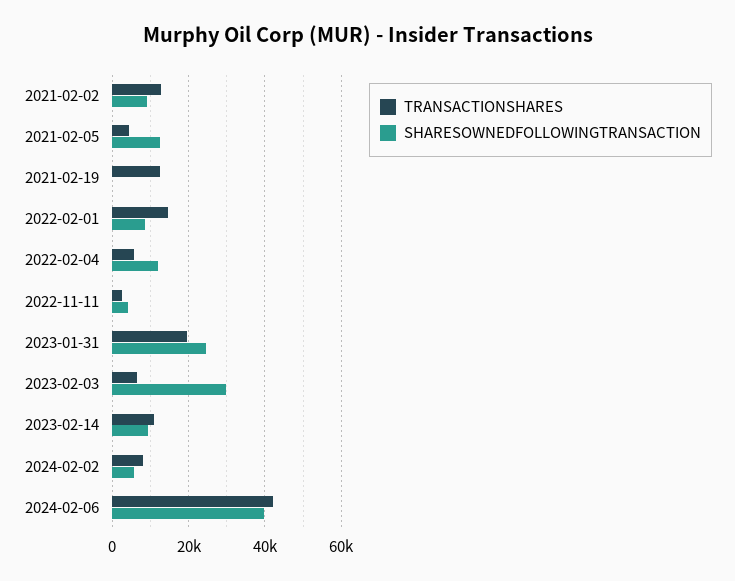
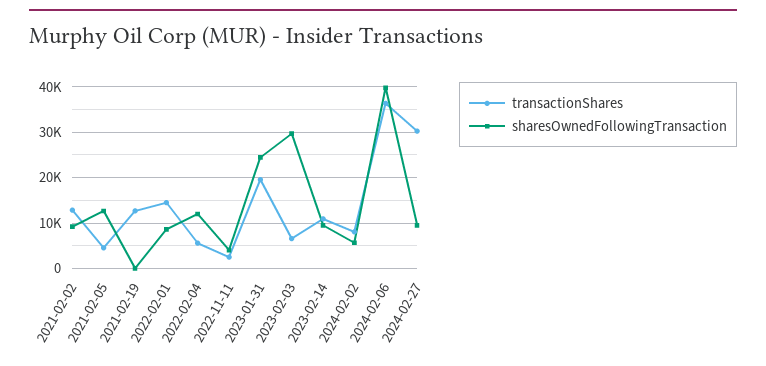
TRANSACTIONSHARES, 2024-02-06: 42000 -> 36000
TRANSACTIONSHARES, 2024-02-27: none -> 30000
SHARESOWNEDFOLLOWINGTRANSACTION, 2024-02-27: none -> 10000

